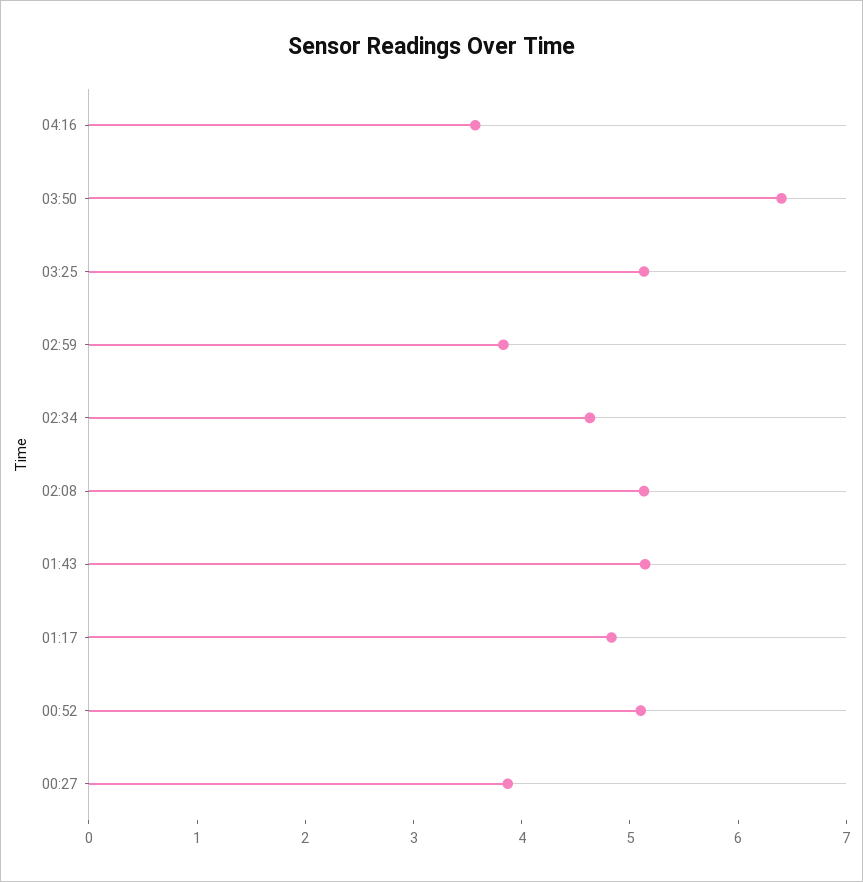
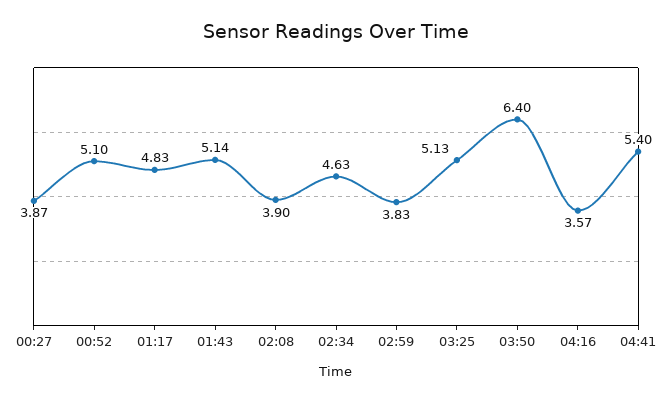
02:08: 5.2 -> 3.9
04:41: none -> 5.4

